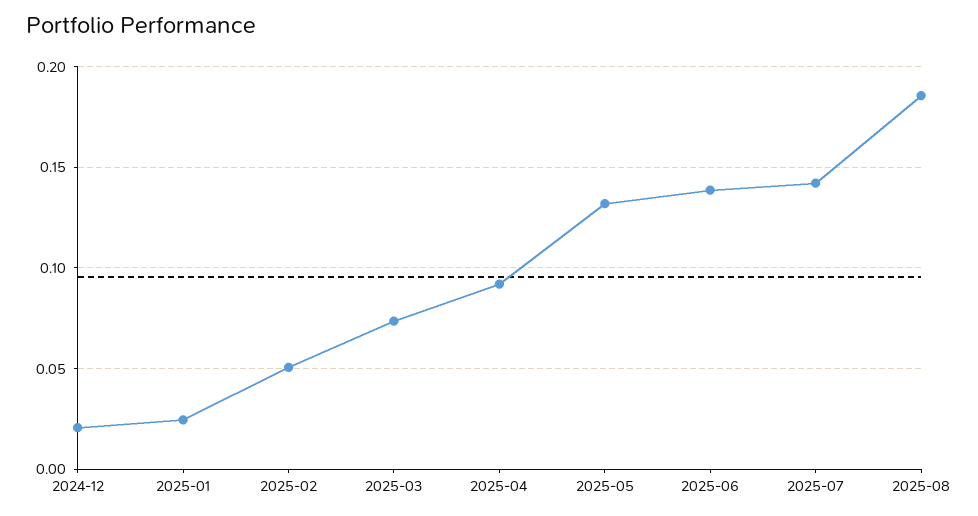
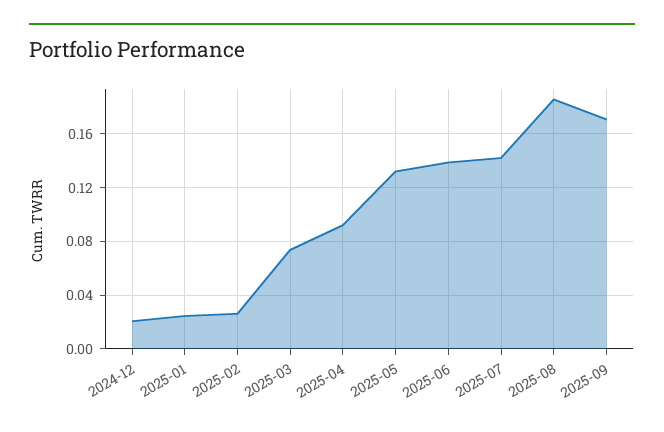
2025-02: 0.05 -> 0.025
2025-09: none -> 0.17

